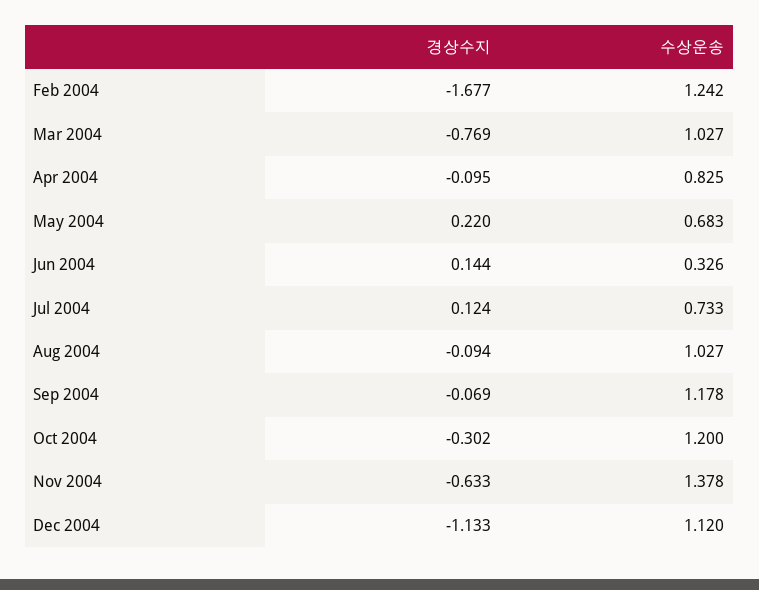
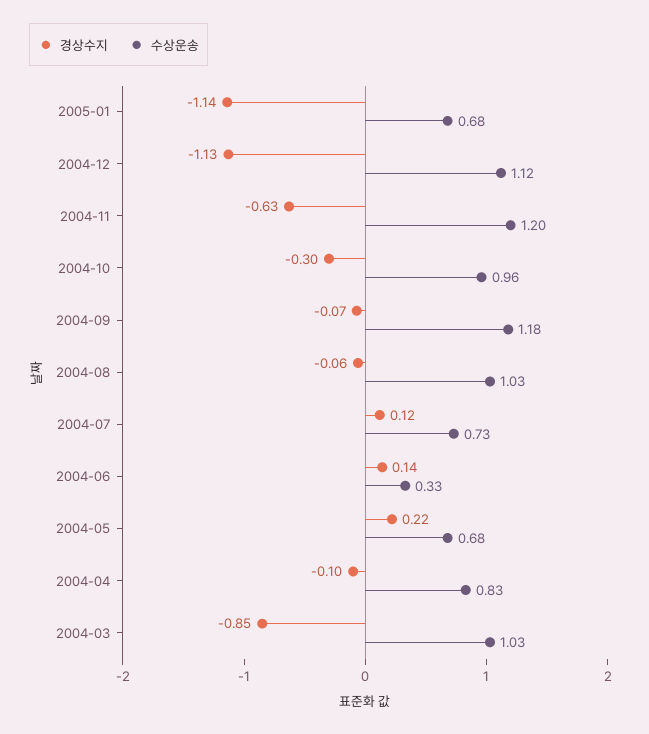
경상수지, Feb 2004: -1.677 -> none
수상운송, Feb 2004: 1.242 -> none
경상수지, Mar 2004: -0.769 -> -0.85
경상수지, Aug 2004: -0.094 -> -0.06
수상운송, Oct 2004: 1.2 -> 0.96
수상운송, Nov 2004: 1.378 -> 1.2
경상수지, 2005-01: none -> -1.14
수상운송, 2005-01: none -> 0.68

